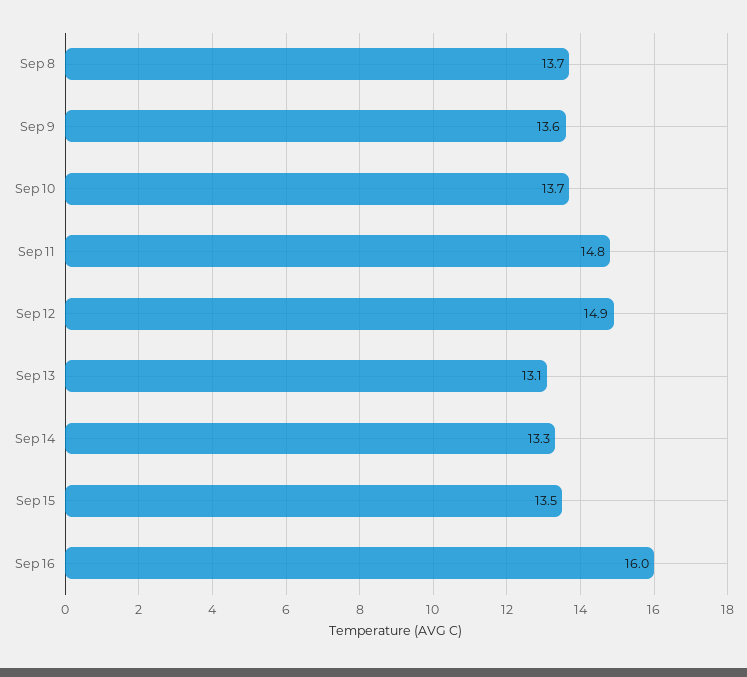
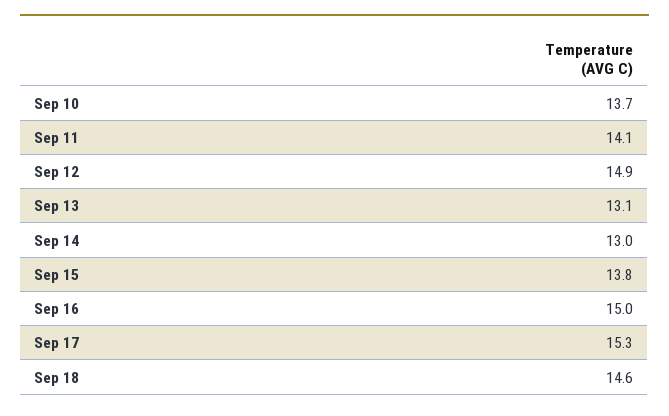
Sep 8: 13.7 -> none
Sep 9: 13.6 -> none
Sep 11: 14.8 -> 14.1
Sep 14: 13.3 -> 13
Sep 15: 13.5 -> 13.8
Sep 16: 16 -> 15
Sep 17: none -> 15.3
Sep 18: none -> 14.6

